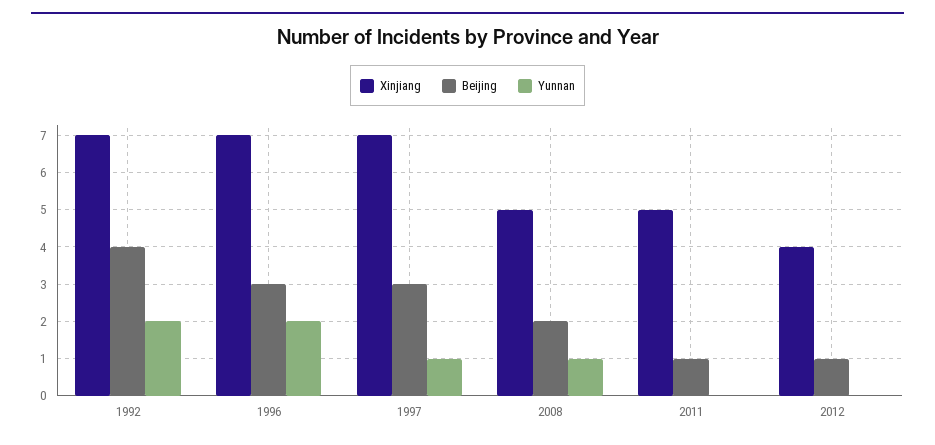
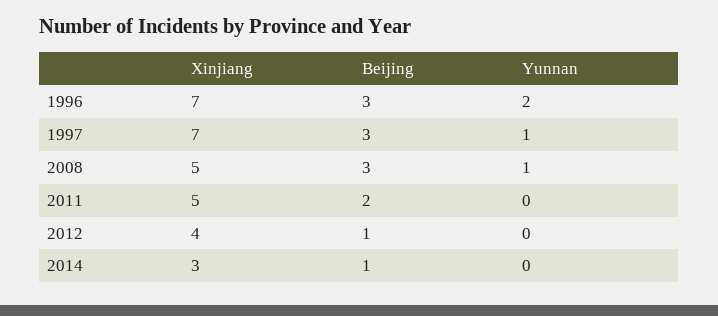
Xinjiang, 1992: 7 -> none
Beijing, 1992: 4 -> none
Yunnan, 1992: 2 -> none
Beijing, 2008: 2 -> 3
Beijing, 2011: 1 -> 2
Xinjiang, 2014: none -> 3
Beijing, 2014: none -> 1
Yunnan, 2014: none -> 0

